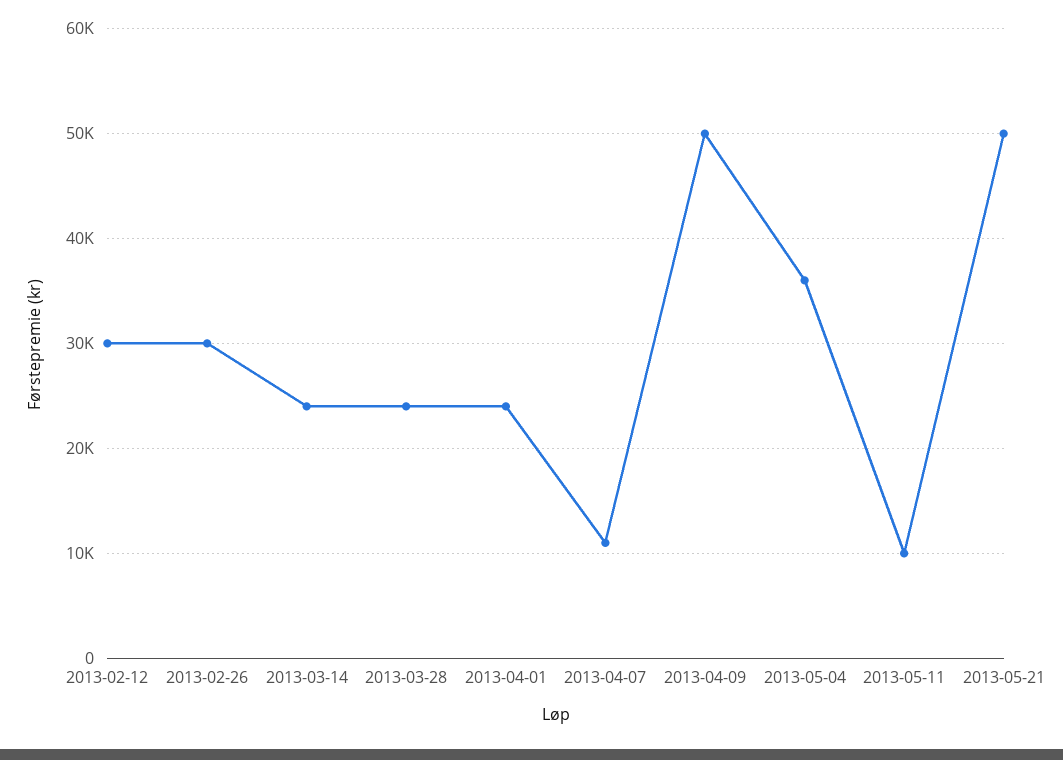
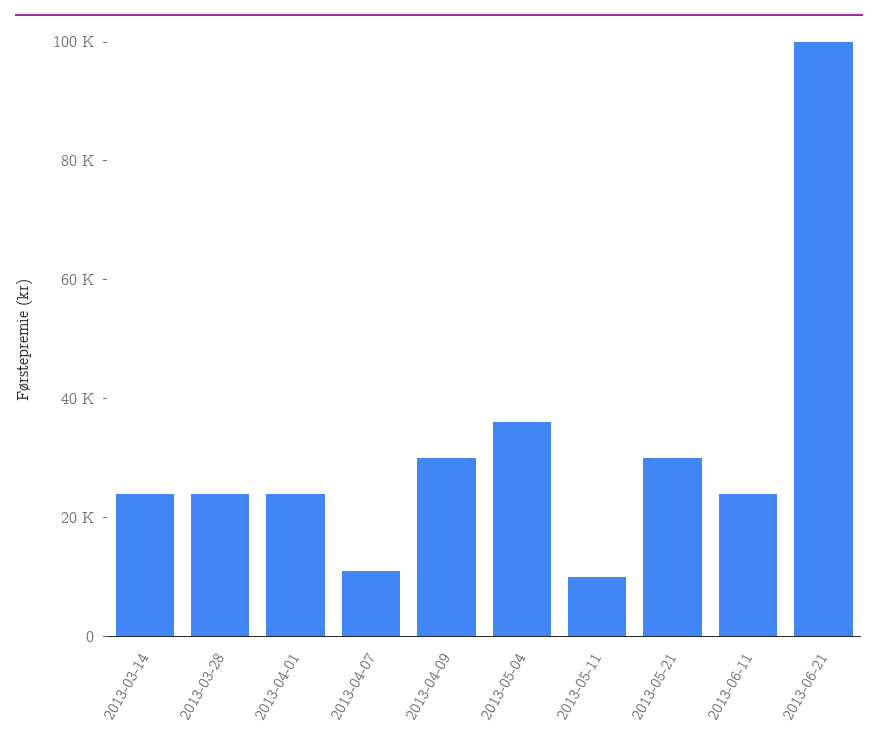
2013-02-12: 30000 -> none
2013-02-26: 30000 -> none
2013-04-09: 50000 -> 30000
2013-05-21: 50000 -> 30000
2013-06-11: none -> 25000
2013-06-21: none -> 100000

